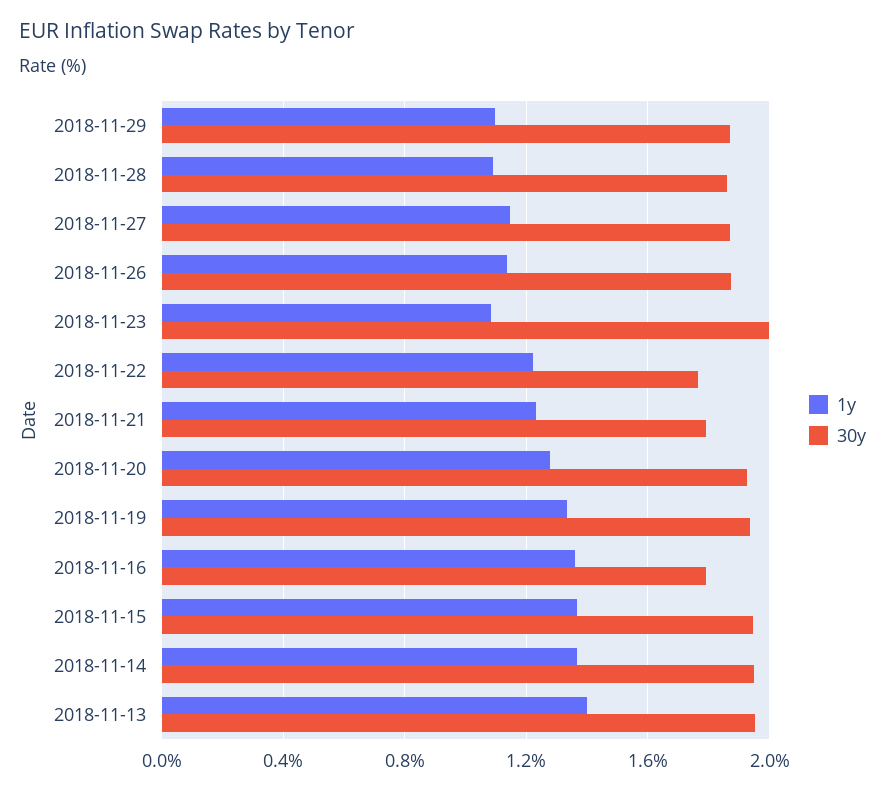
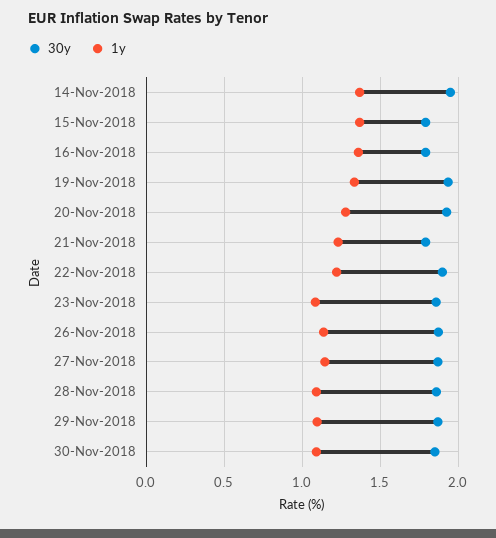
30y, 2018-11-23: 2 -> 1.85
30y, 2018-11-22: 1.75 -> 1.9
30y, 2018-11-15: 1.95 -> 1.8
1y, 2018-11-13: 1.4 -> none
30y, 2018-11-13: 1.95 -> none
30y, 30-Nov-2018: none -> 1.85
1y, 30-Nov-2018: none -> 1.1

